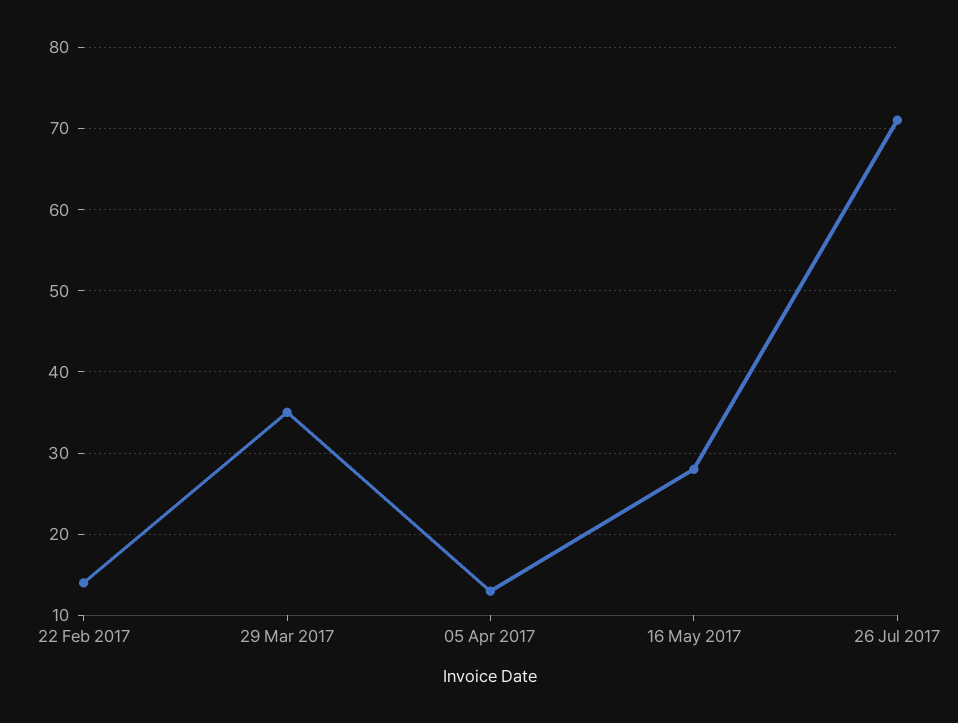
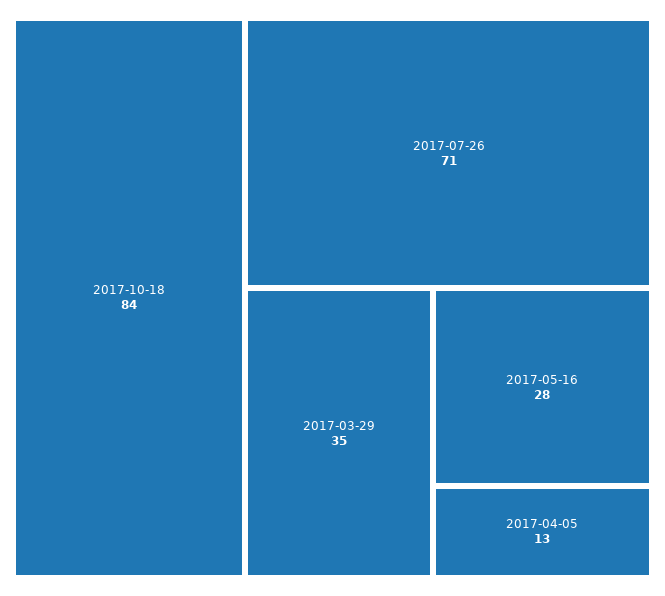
22 Feb 2017: 14 -> none
2017-10-18: none -> 84

